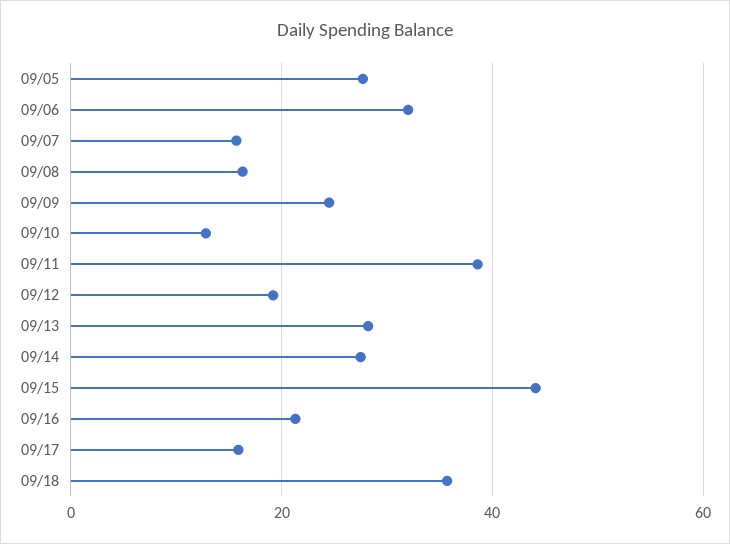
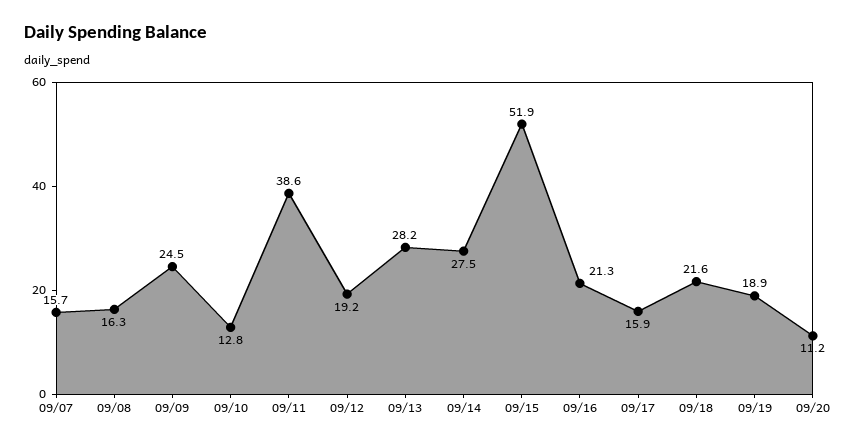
09/05: 28 -> none
09/06: 32 -> none
09/15: 44 -> 51.9
09/18: 36 -> 21.6
09/19: none -> 18.9
09/20: none -> 11.2

